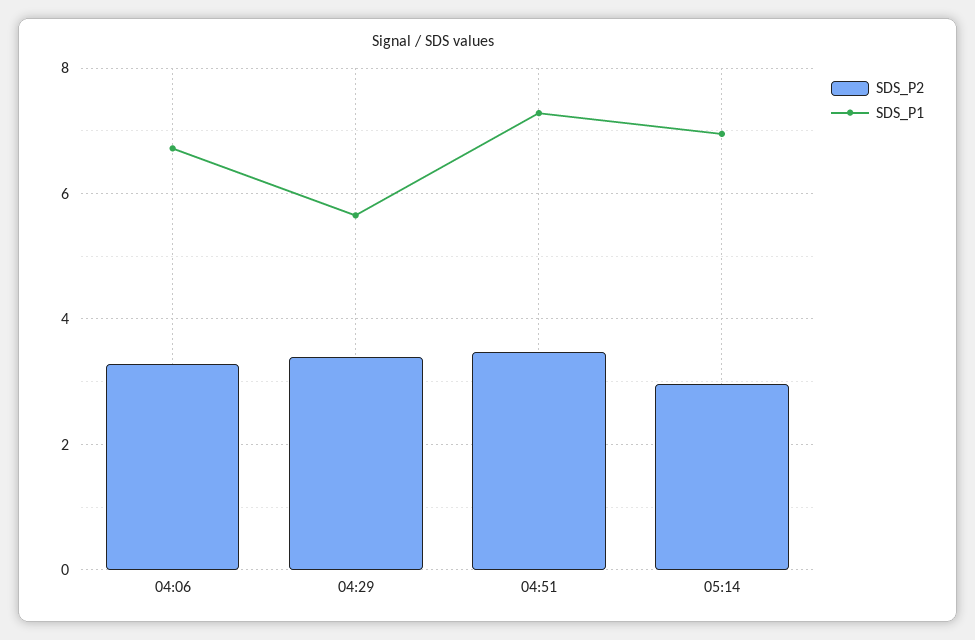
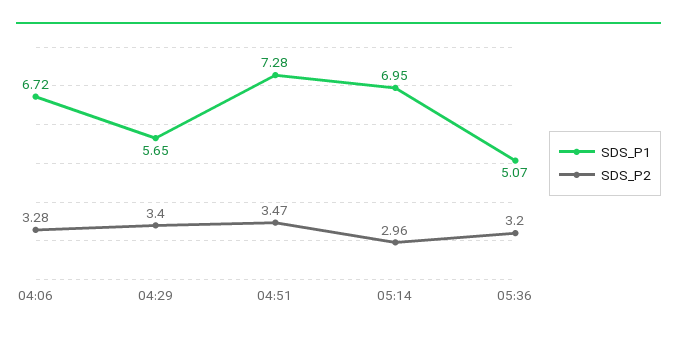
SDS_P1, 05:36: none -> 5.07
SDS_P2, 05:36: none -> 3.2

